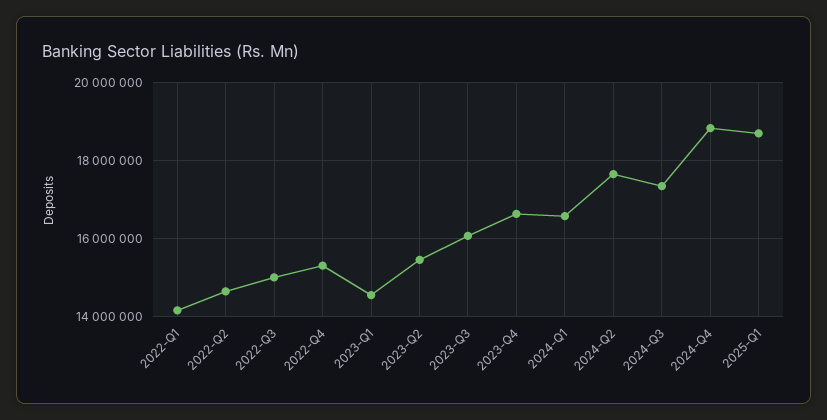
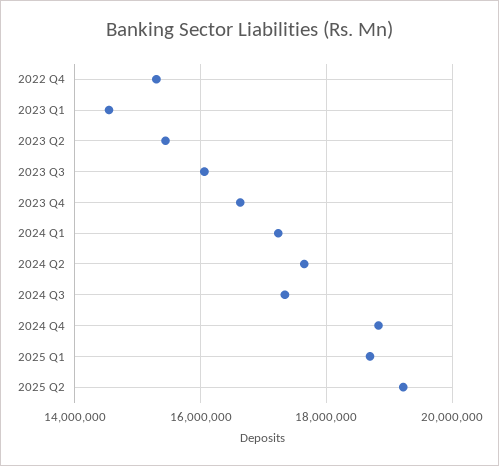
2022-Q1: 14200000 -> none
2022-Q2: 14600000 -> none
2022-Q3: 15000000 -> none
2024-Q1: 16600000 -> 17200000
2025 Q2: none -> 19200000

